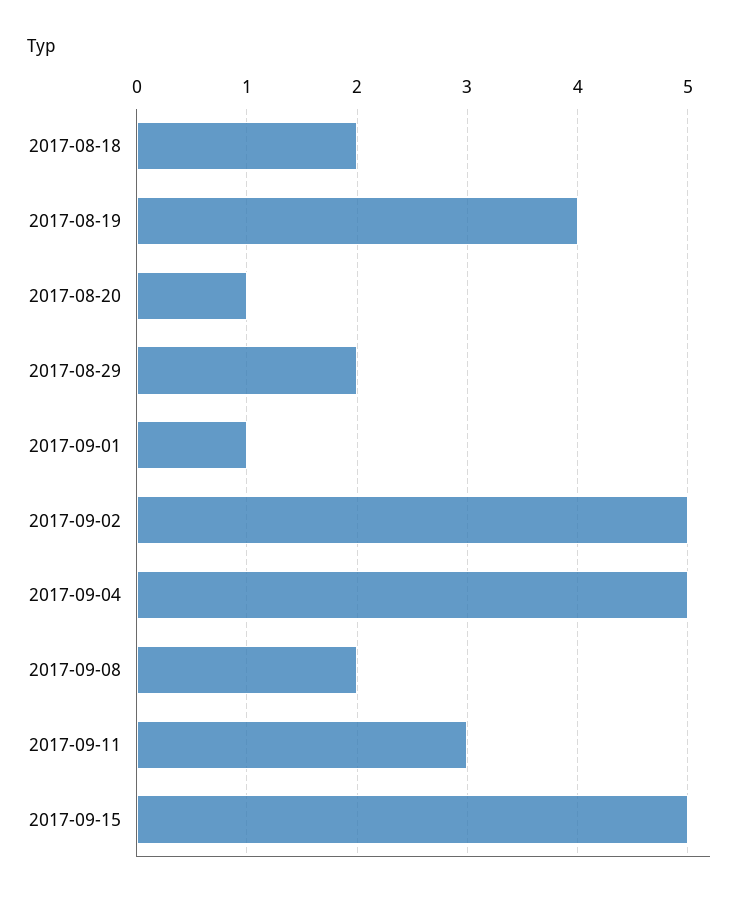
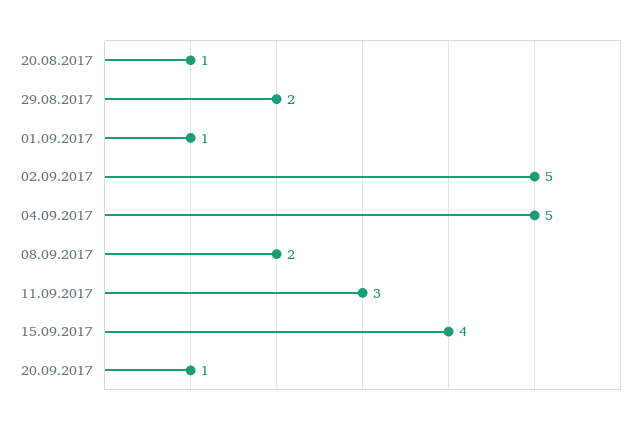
2017-08-18: 2 -> none
2017-08-19: 4 -> none
2017-09-15: 5 -> 4
20.09.2017: none -> 1

